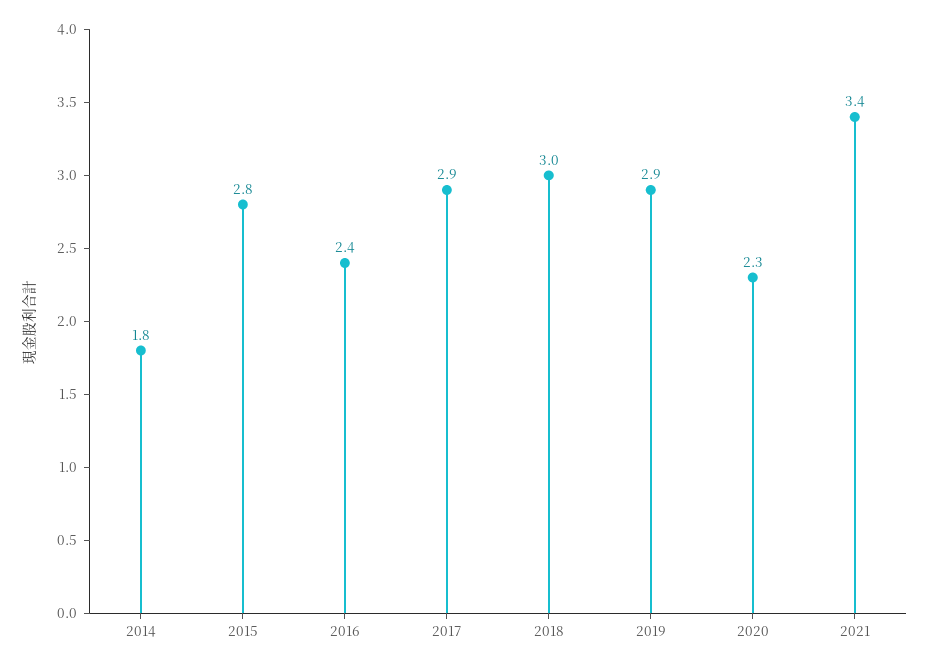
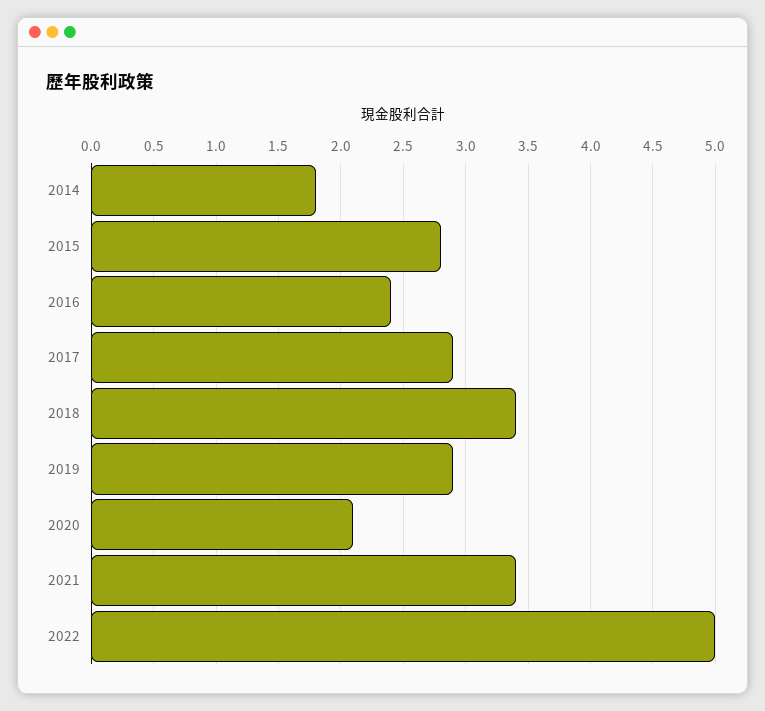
2018: 3 -> 3.4
2020: 2.3 -> 2.1
2022: none -> 5

